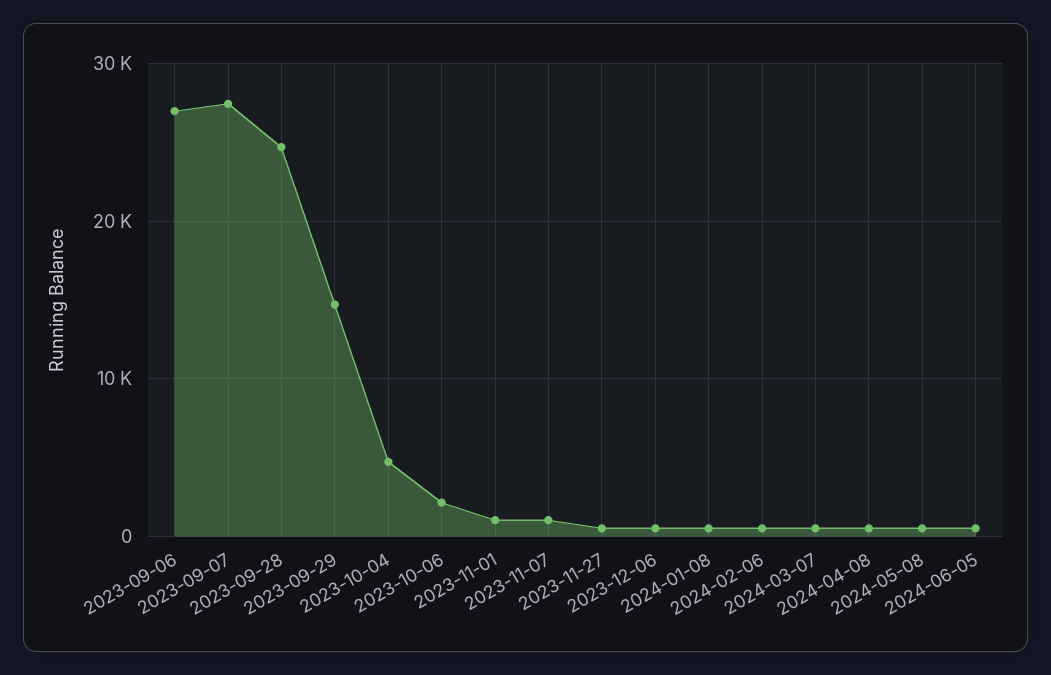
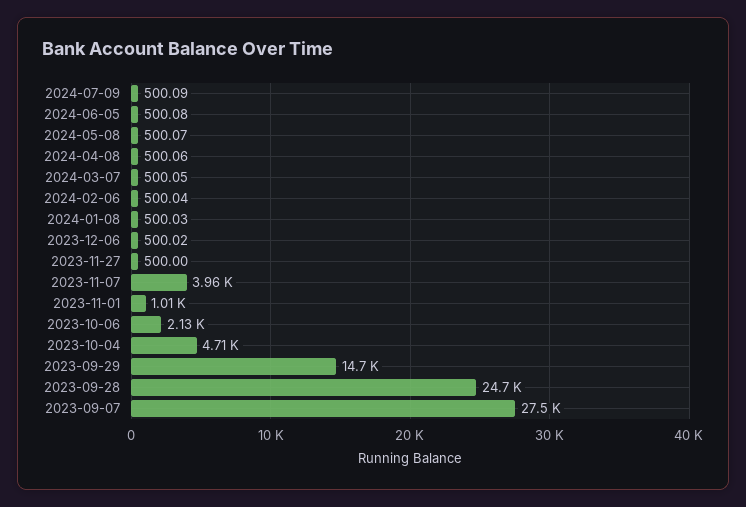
2023-09-06: 27000 -> none
2023-11-07: 1000 -> 3960
2024-07-09: none -> 500.09

